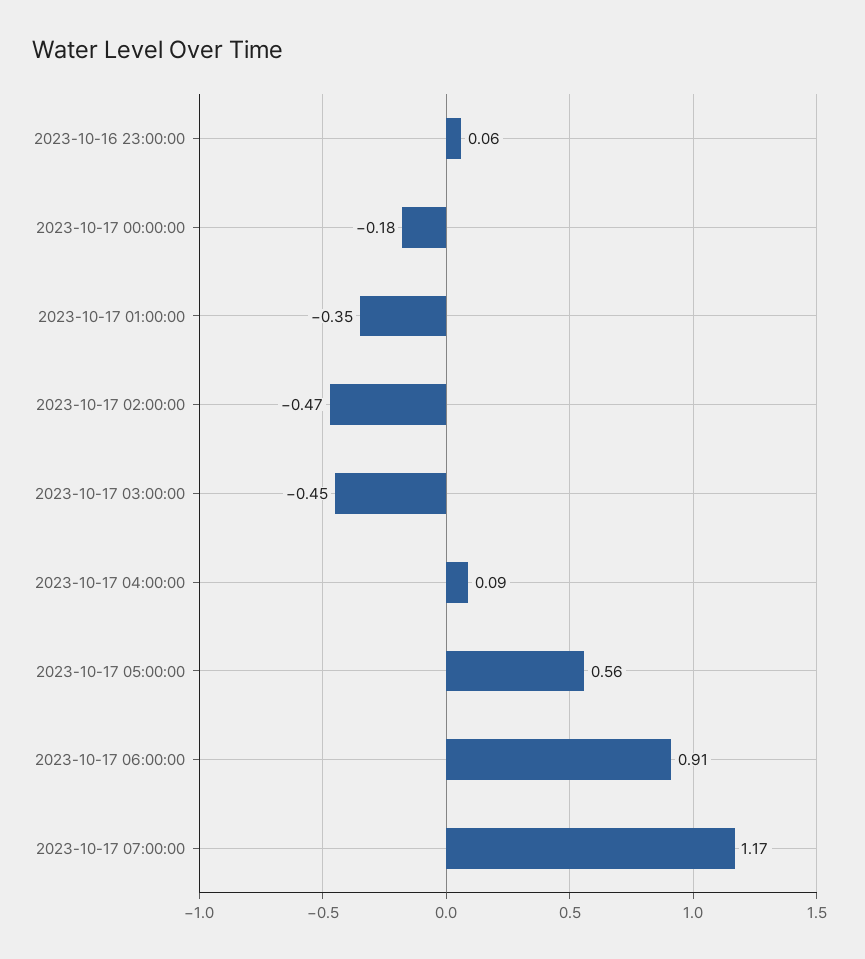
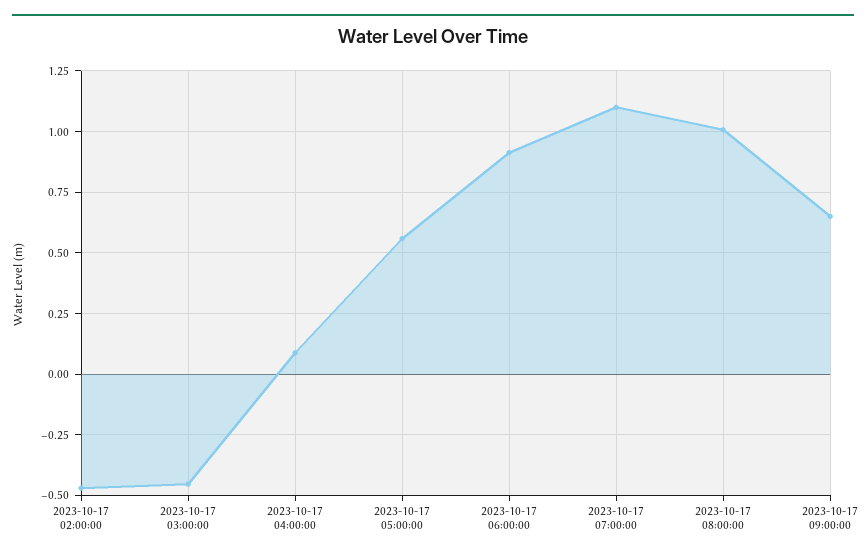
2023-10-16 23:00:00: 0.06 -> none
2023-10-17 00:00:00: -0.18 -> none
2023-10-17 01:00:00: -0.35 -> none
2023-10-17 07:00:00: 1.17 -> 1.1
2023-10-17 08:00:00: none -> 1
2023-10-17 09:00:00: none -> 0.65

